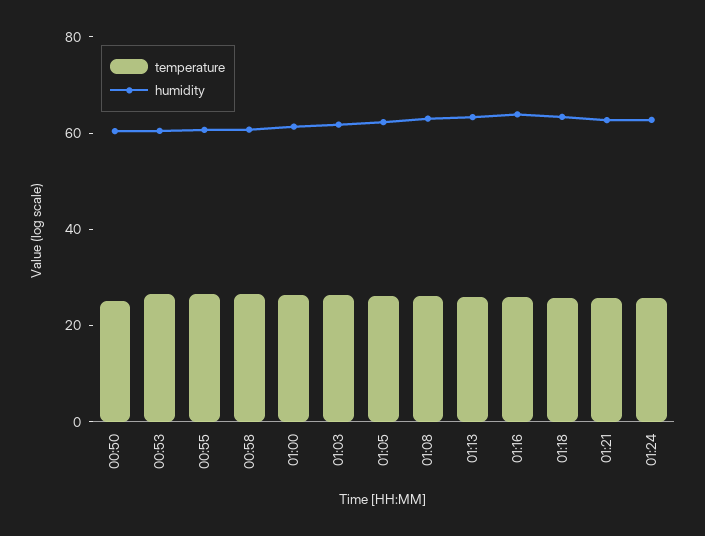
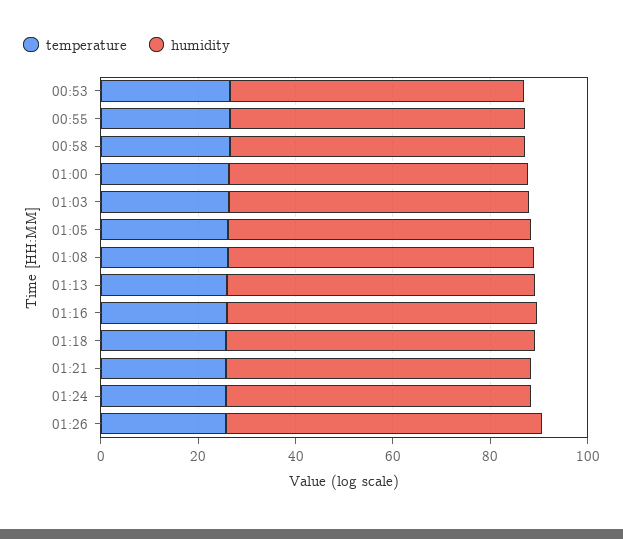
temperature, 00:50: 25 -> none
humidity, 00:50: 60 -> none
temperature, 01:26: none -> 25
humidity, 01:26: none -> 65

